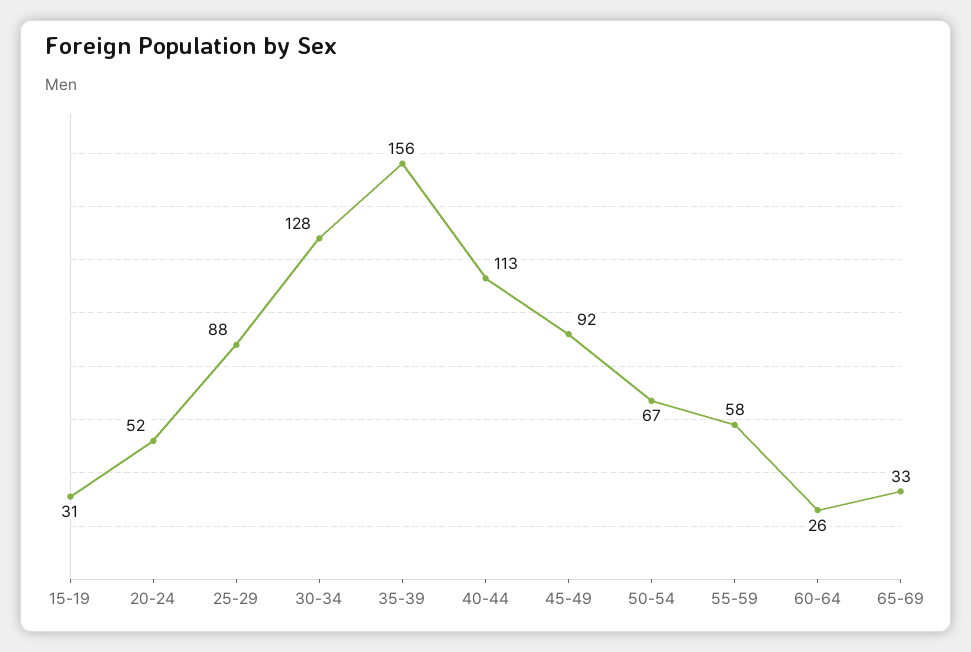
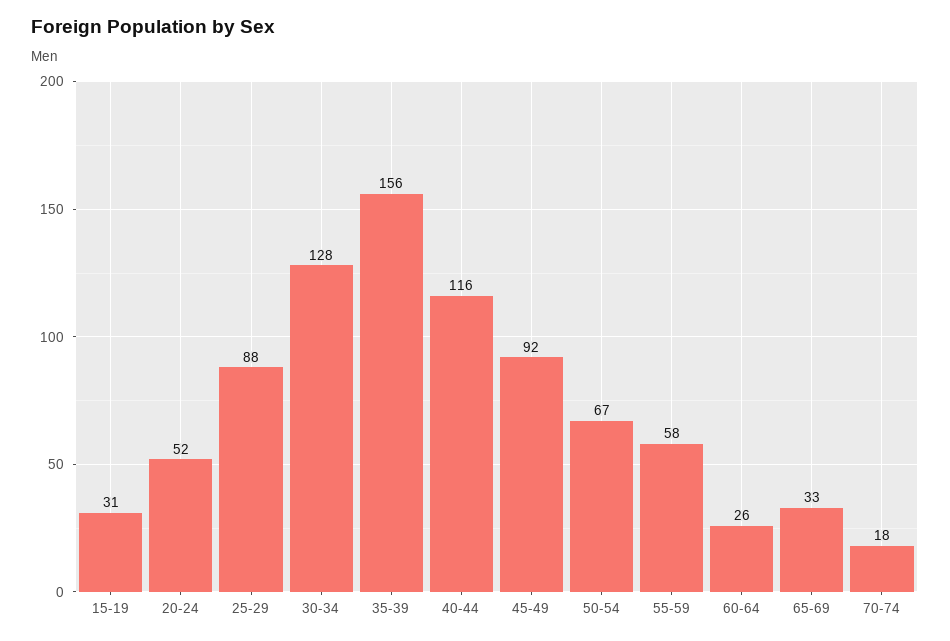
40-44: 113 -> 116
70-74: none -> 18

